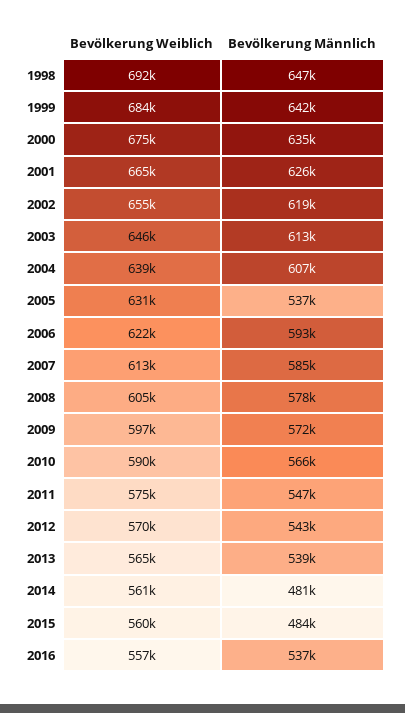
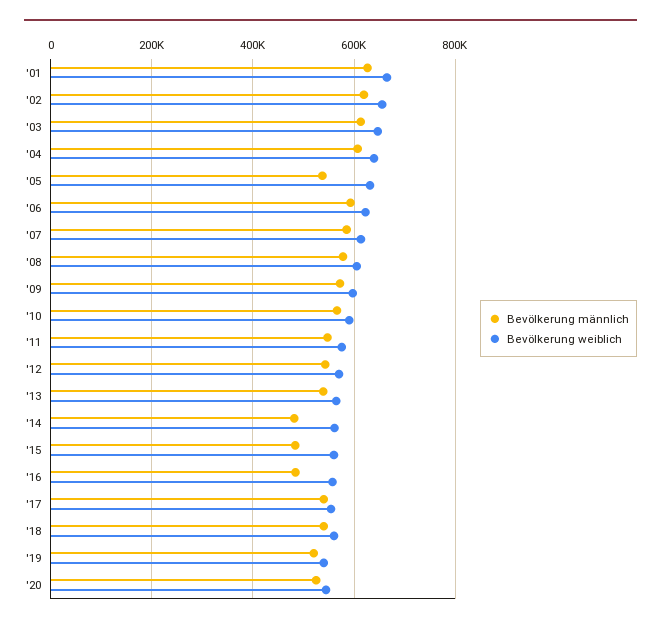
Bevölkerung Weiblich, 1998: 692000 -> none
Bevölkerung Männlich, 1998: 647000 -> none
Bevölkerung Weiblich, 1999: 684000 -> none
Bevölkerung Männlich, 1999: 642000 -> none
Bevölkerung Weiblich, 2000: 675000 -> none
Bevölkerung Männlich, 2000: 635000 -> none
Bevölkerung Männlich, 2016: 537000 -> 480000
Bevölkerung Männlich, '17: none -> 540000
Bevölkerung Weiblich, '17: none -> 560000
Bevölkerung Männlich, '18: none -> 540000
Bevölkerung Weiblich, '18: none -> 560000
Bevölkerung Männlich, '19: none -> 520000
Bevölkerung Weiblich, '19: none -> 540000
Bevölkerung Männlich, '20: none -> 520000
Bevölkerung Weiblich, '20: none -> 540000

